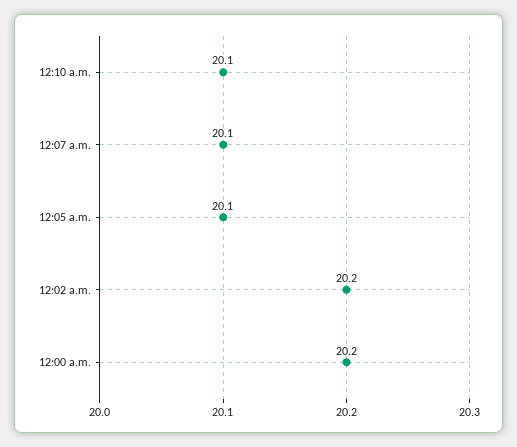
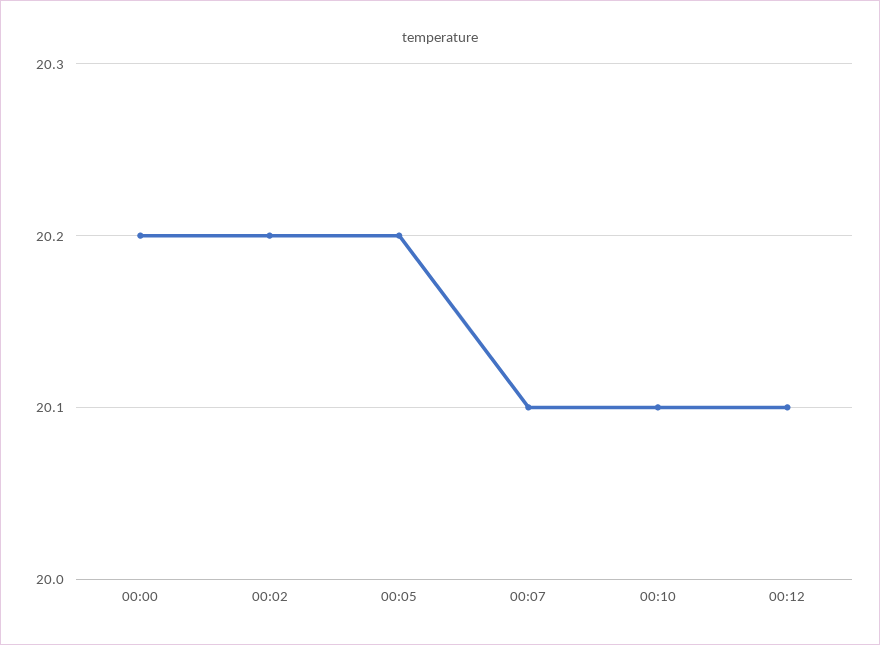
12:05 a.m.: 20.1 -> 20.2
00:12: none -> 20.1

